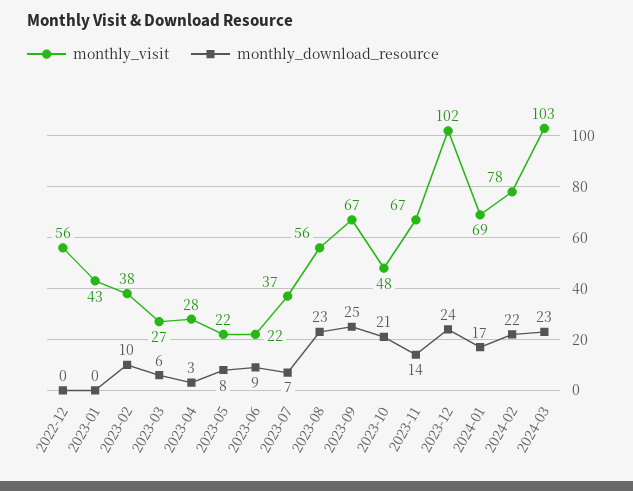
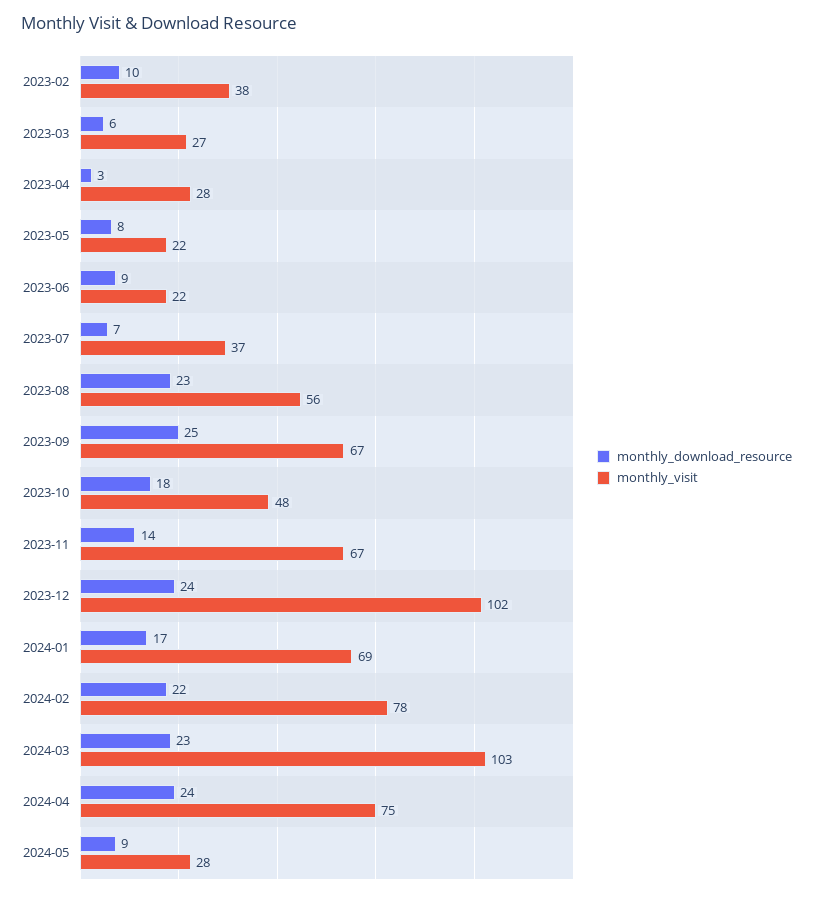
monthly_visit, 2022-12: 56 -> none
monthly_download_resource, 2022-12: 0 -> none
monthly_visit, 2023-01: 43 -> none
monthly_download_resource, 2023-01: 0 -> none
monthly_download_resource, 2023-10: 21 -> 18
monthly_download_resource, 2024-04: none -> 24
monthly_visit, 2024-04: none -> 75
monthly_download_resource, 2024-05: none -> 9
monthly_visit, 2024-05: none -> 28

